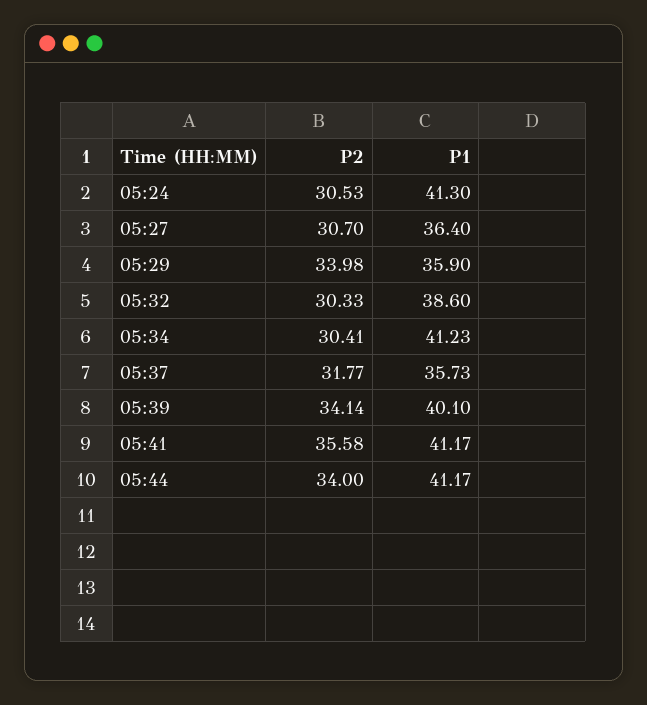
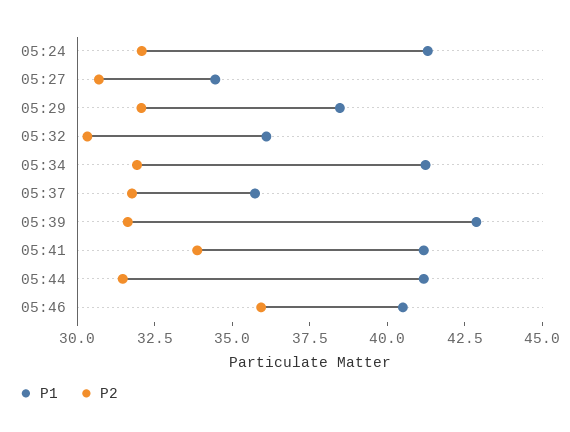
P2, 05:24: 30.53 -> 32
P1, 05:27: 36.4 -> 34.5
P2, 05:29: 33.98 -> 32
P1, 05:29: 35.9 -> 38.5
P1, 05:32: 38.6 -> 36
P2, 05:34: 30.41 -> 32
P2, 05:39: 34.14 -> 31.5
P1, 05:39: 40.1 -> 43
P2, 05:41: 35.58 -> 34
P2, 05:44: 34 -> 31.5
P1, 05:46: none -> 40.5
P2, 05:46: none -> 36

